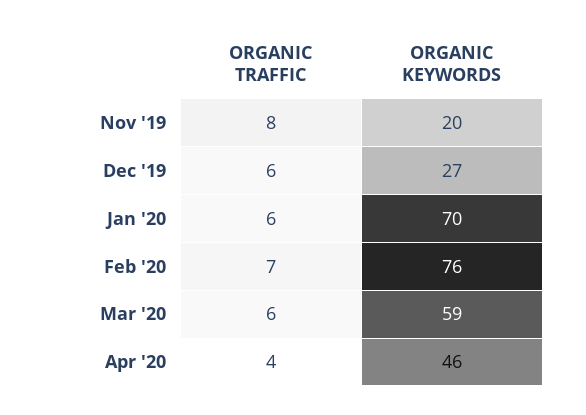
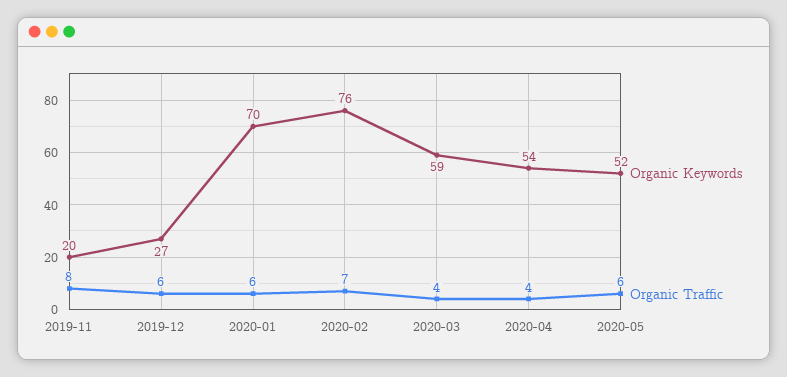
ORGANIC TRAFFIC, Mar '20: 6 -> 4
ORGANIC KEYWORDS, Apr '20: 46 -> 54
ORGANIC KEYWORDS, 2020-05: none -> 52
ORGANIC TRAFFIC, 2020-05: none -> 6

